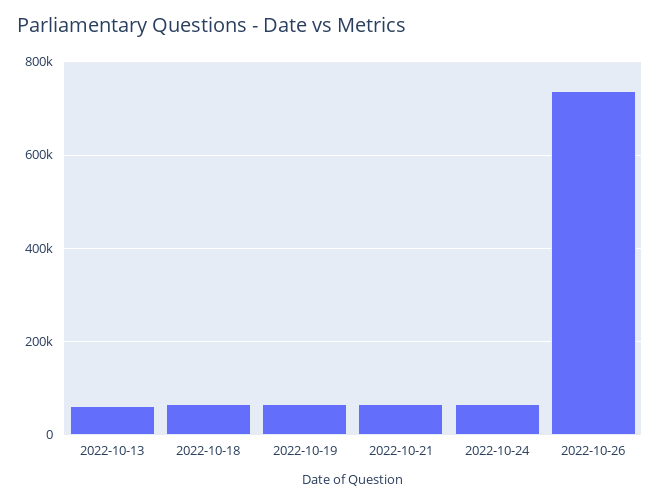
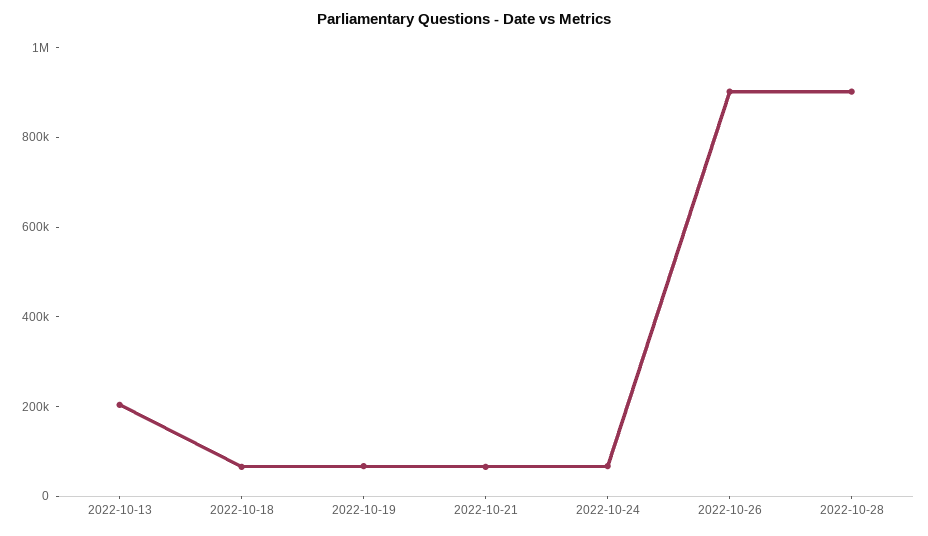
2022-10-13: 60000 -> 200000
2022-10-26: 740000 -> 900000
2022-10-28: none -> 900000

